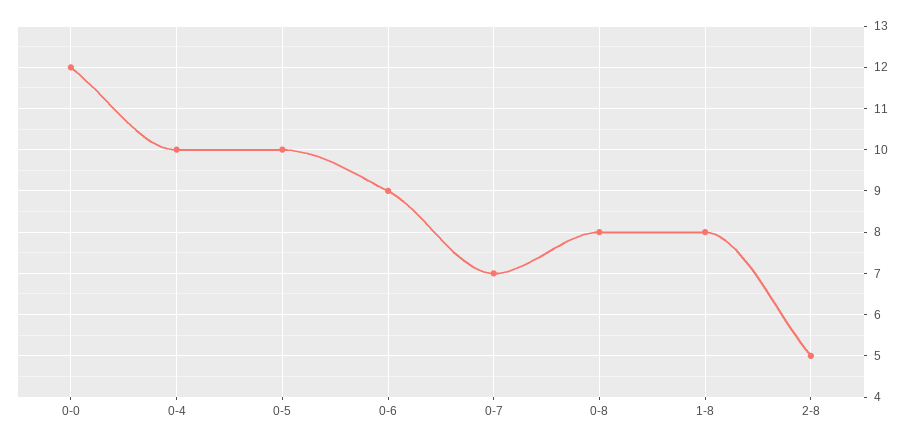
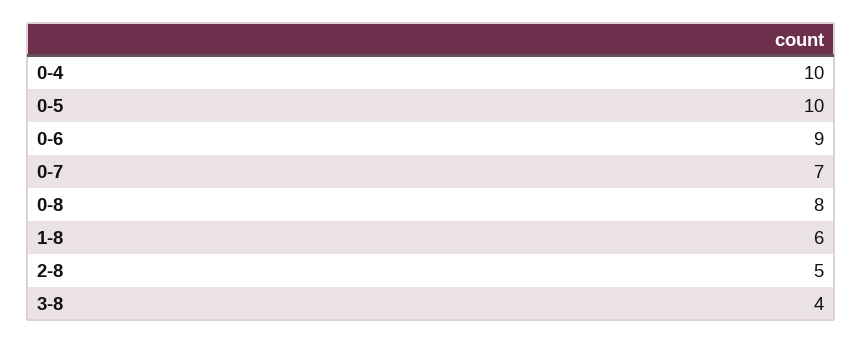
0-0: 12 -> none
1-8: 8 -> 6
3-8: none -> 4

